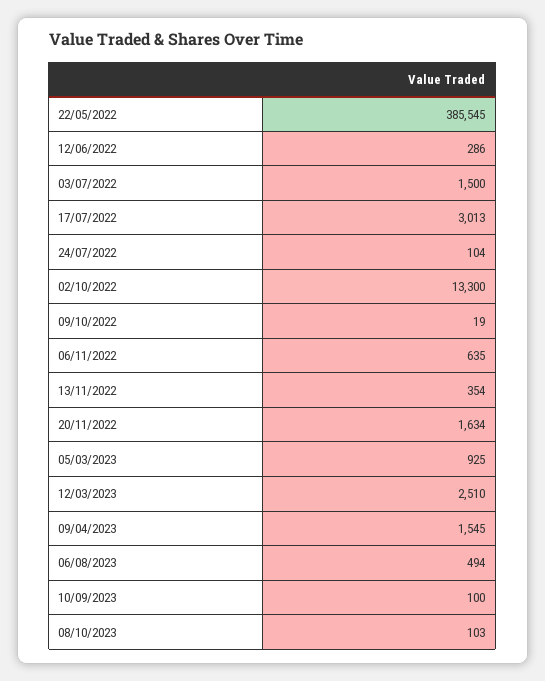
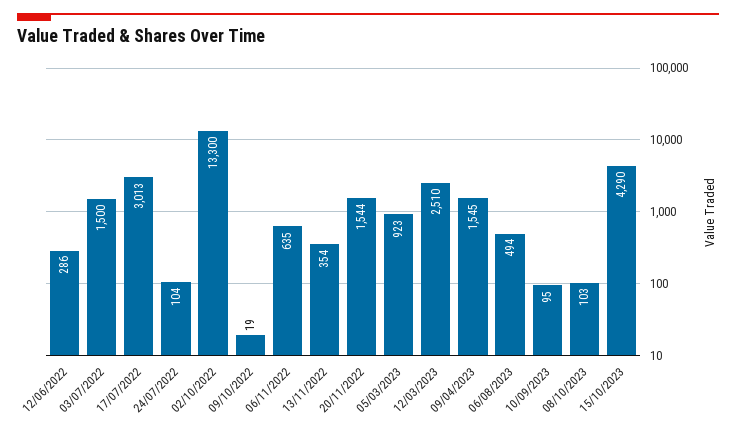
22/05/2022: 385545 -> none
20/11/2022: 1634 -> 1544
05/03/2023: 925 -> 923
10/09/2023: 100 -> 95
15/10/2023: none -> 4290

